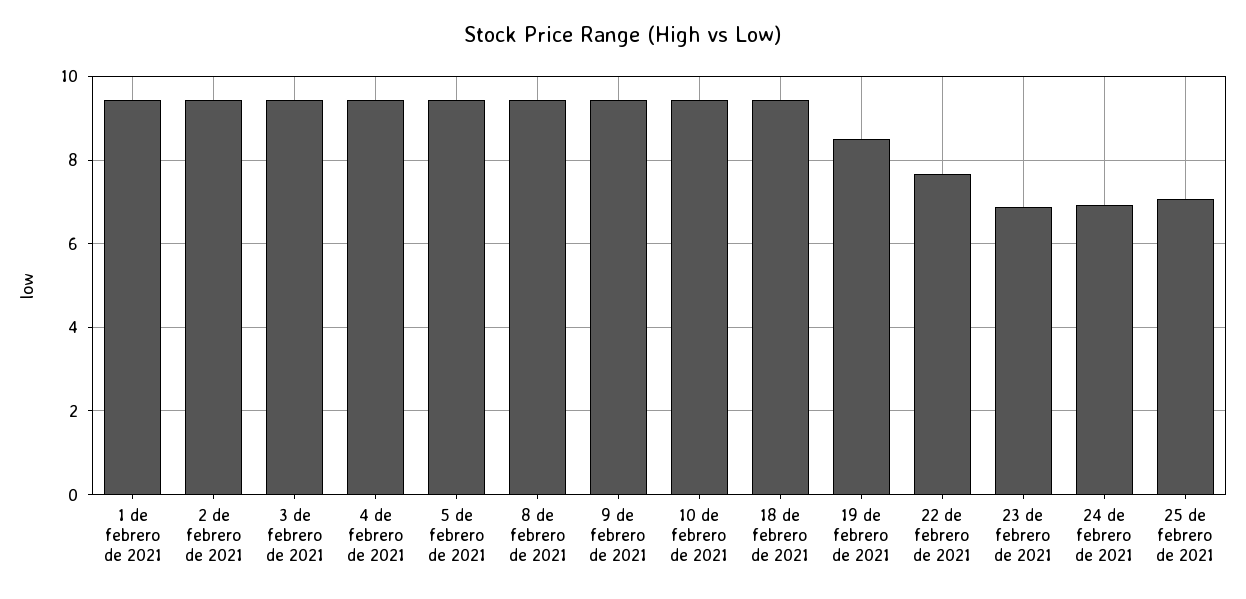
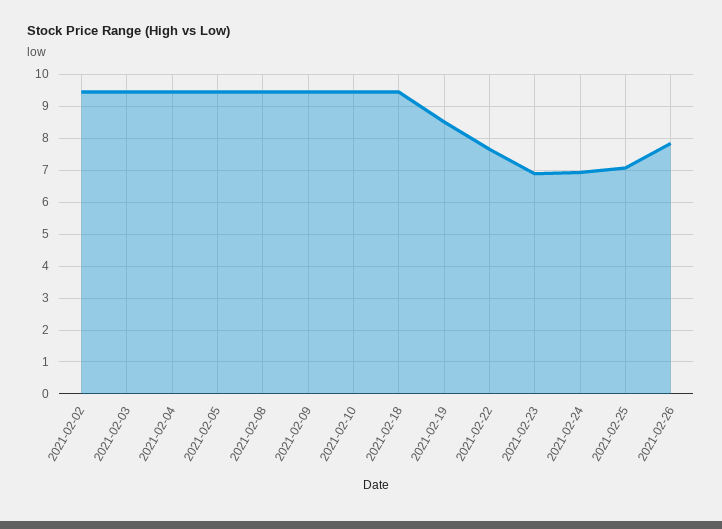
1 de febrero de 2021: 9.4 -> none
2021-02-26: none -> 7.8

